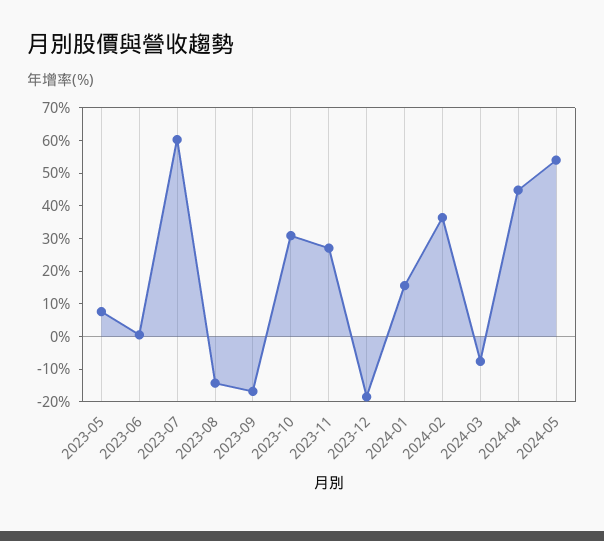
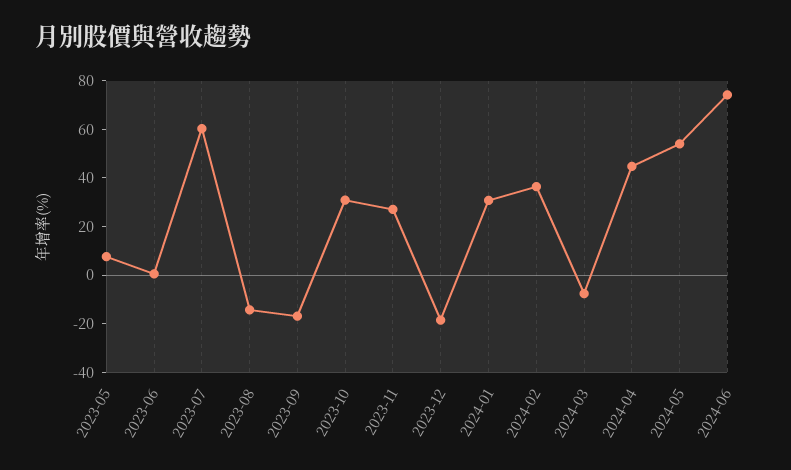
2024-01: 15 -> 30
2024-06: none -> 75

